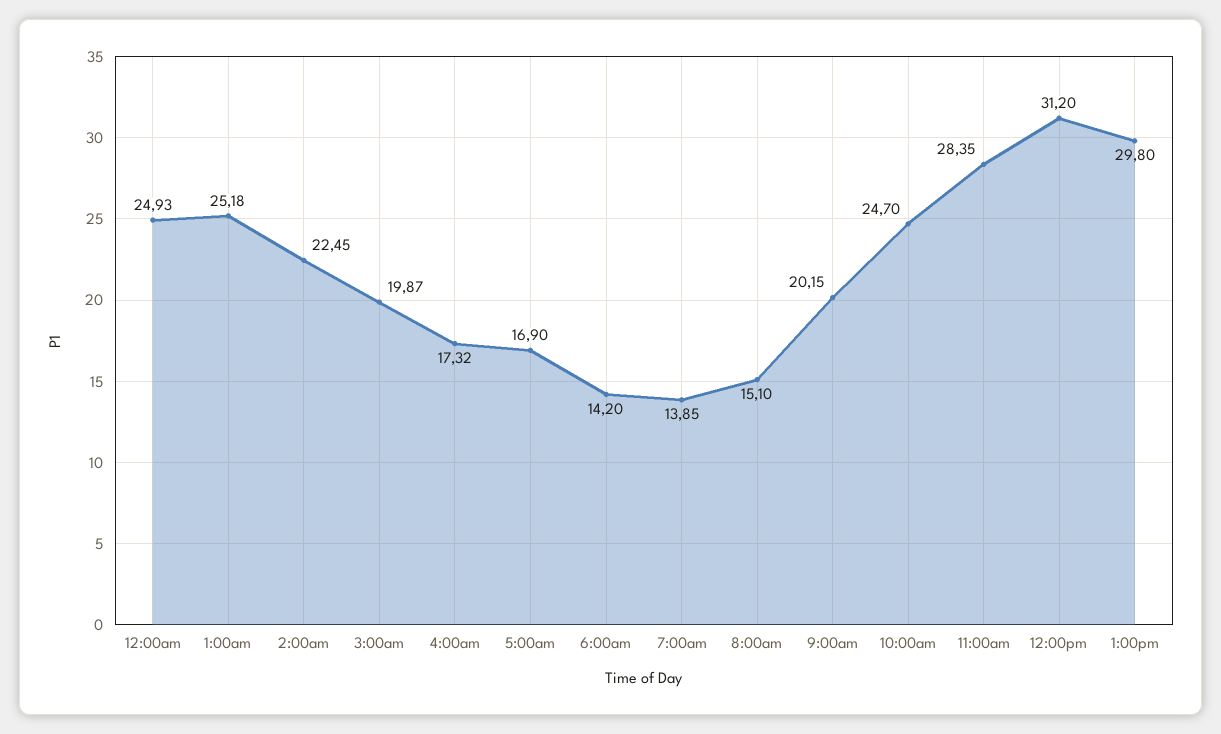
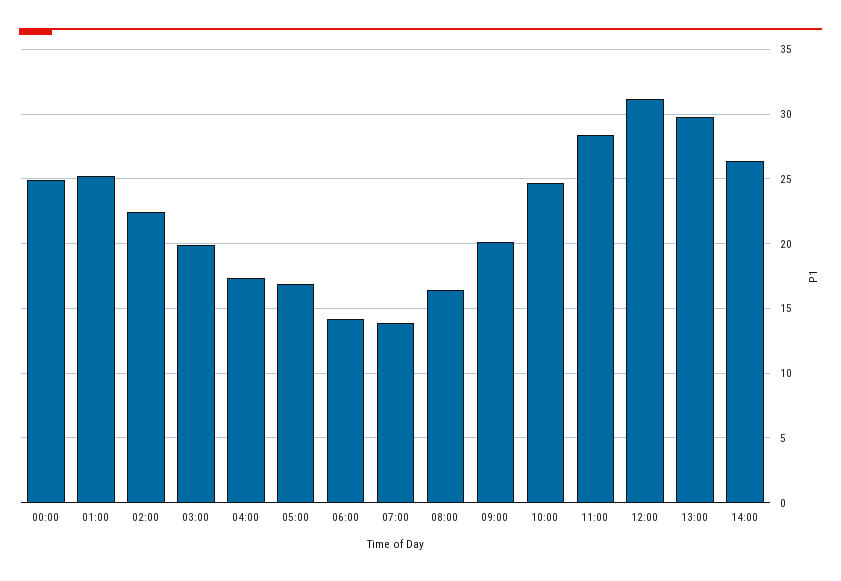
8:00am: 15.1 -> 16.5
14:00: none -> 26.5

